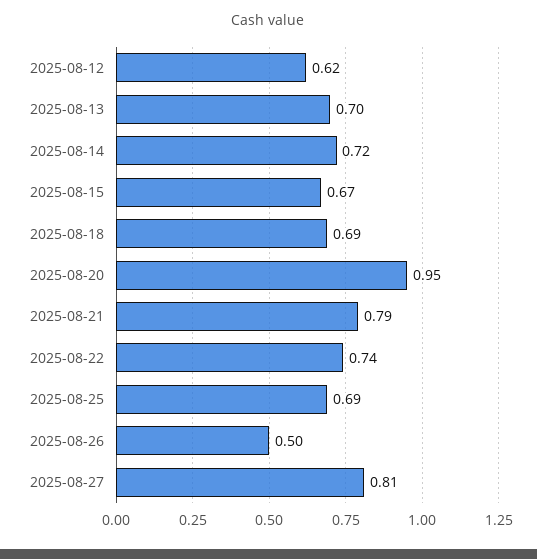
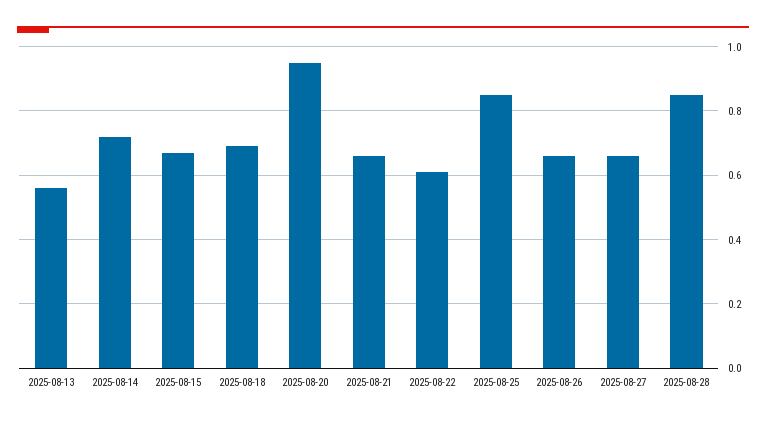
2025-08-12: 0.62 -> none
2025-08-13: 0.7 -> 0.55
2025-08-21: 0.79 -> 0.65
2025-08-22: 0.74 -> 0.6
2025-08-25: 0.69 -> 0.85
2025-08-26: 0.5 -> 0.65
2025-08-27: 0.81 -> 0.65
2025-08-28: none -> 0.85

